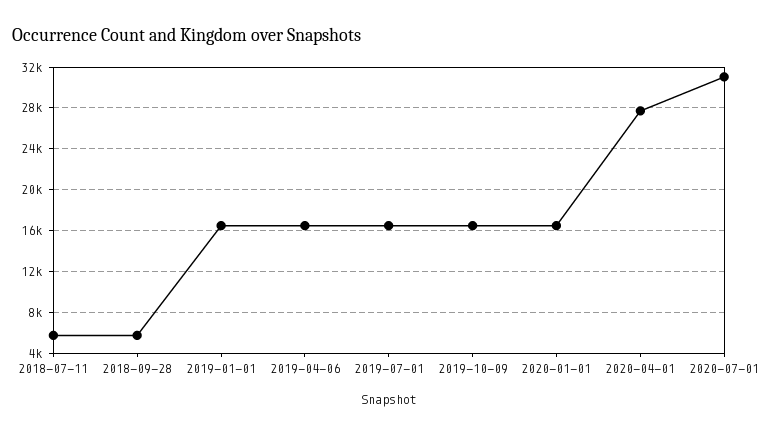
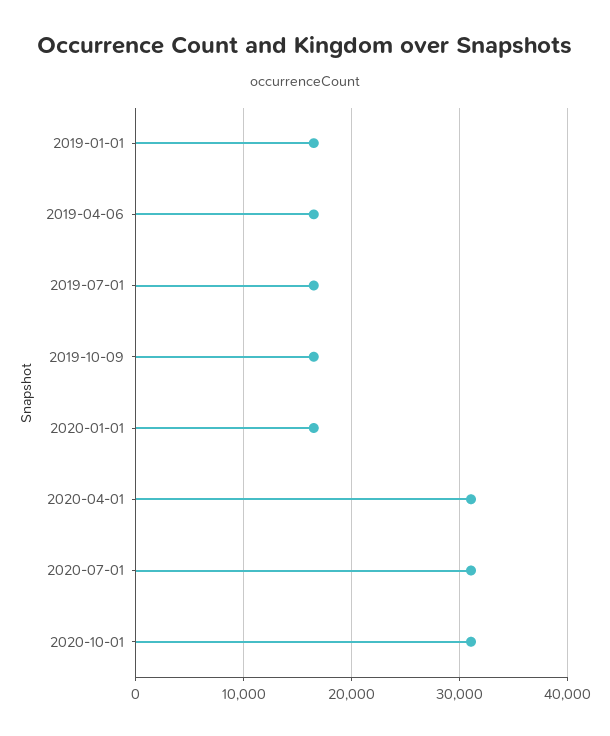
2018-07-11: 6000 -> none
2018-09-28: 6000 -> none
2020-04-01: 28000 -> 31000
2020-10-01: none -> 31000

